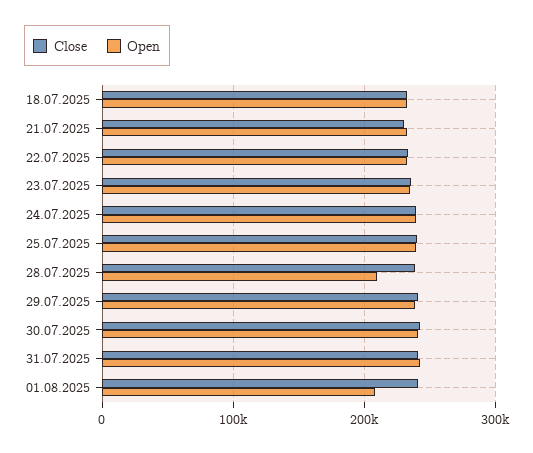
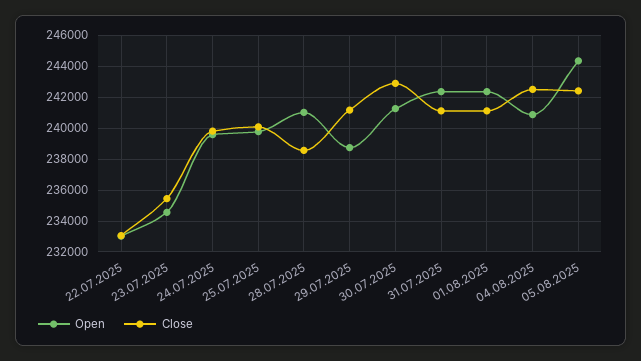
Close, 18.07.2025: 230000 -> none
Open, 18.07.2025: 230000 -> none
Close, 21.07.2025: 230000 -> none
Open, 21.07.2025: 230000 -> none
Open, 28.07.2025: 210000 -> 241000
Open, 01.08.2025: 210000 -> 242500
Open, 04.08.2025: none -> 241000
Close, 04.08.2025: none -> 242500
Open, 05.08.2025: none -> 244500
Close, 05.08.2025: none -> 242500

